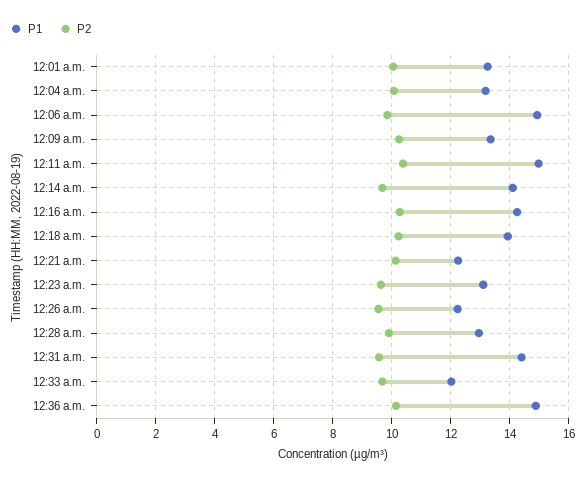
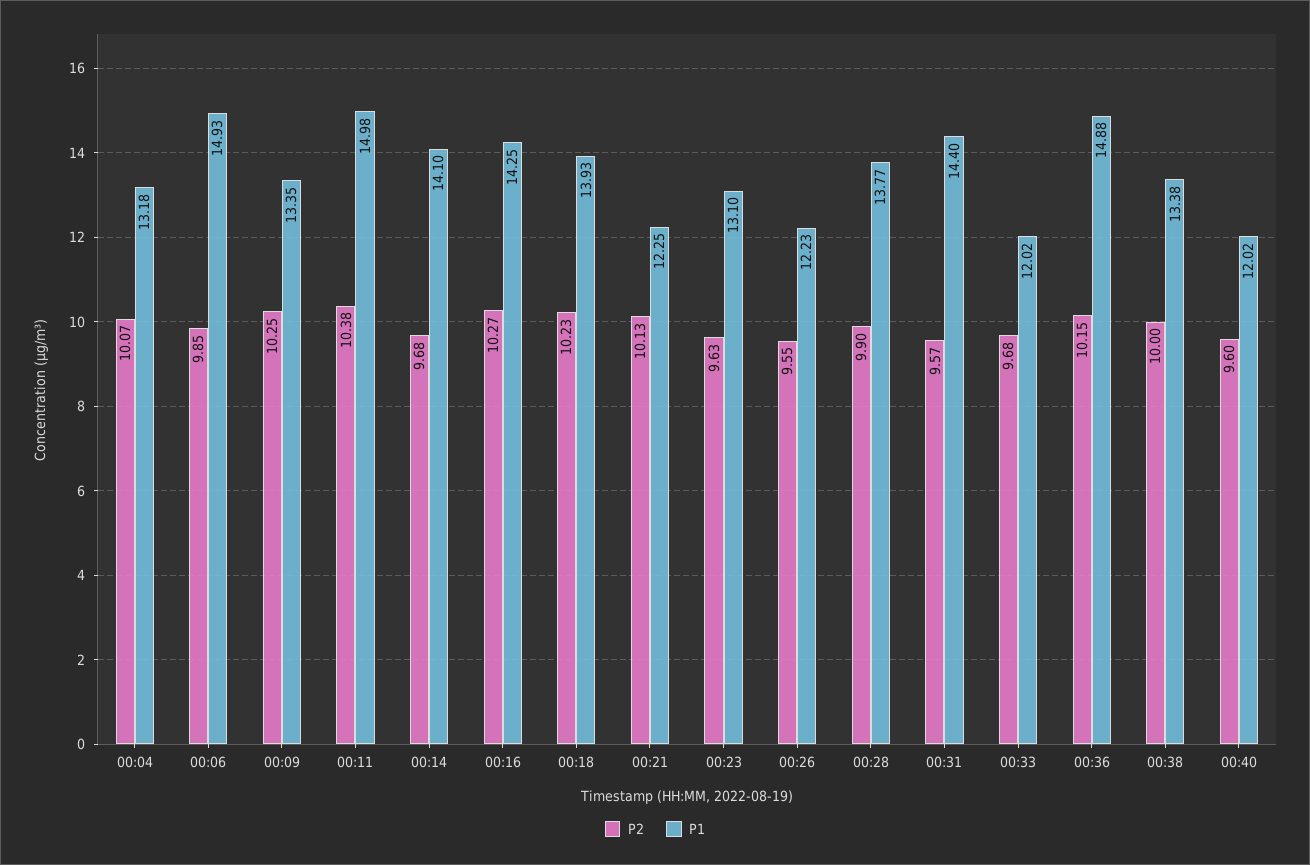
P1, 12:01 a.m.: 13.25 -> none
P2, 12:01 a.m.: 10 -> none
P1, 12:28 a.m.: 13 -> 13.77
P2, 00:38: none -> 10
P1, 00:38: none -> 13.38
P2, 00:40: none -> 9.6
P1, 00:40: none -> 12.02

